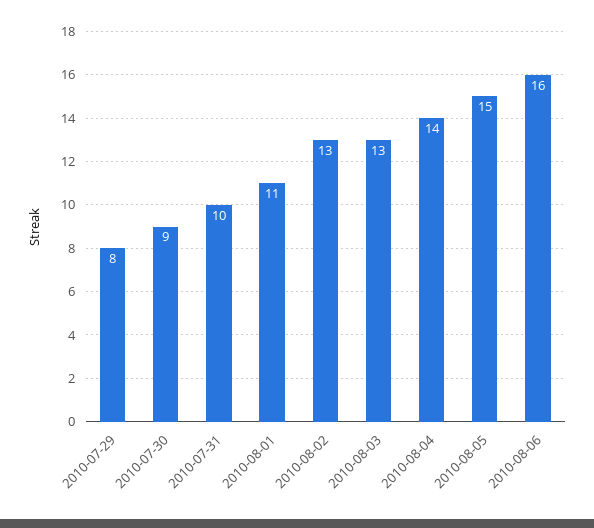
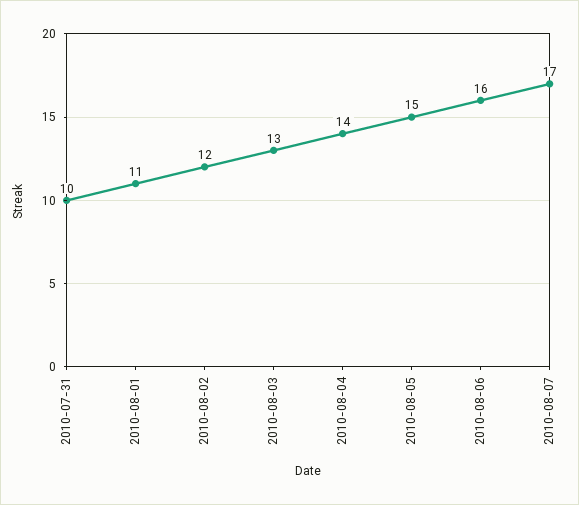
2010-07-29: 8 -> none
2010-07-30: 9 -> none
2010-08-02: 13 -> 12
2010-08-07: none -> 17

